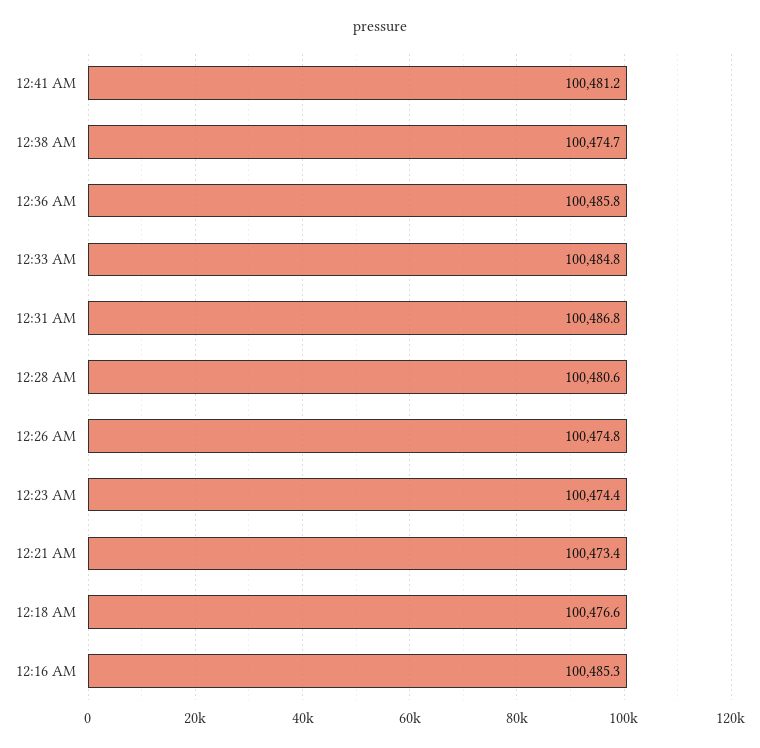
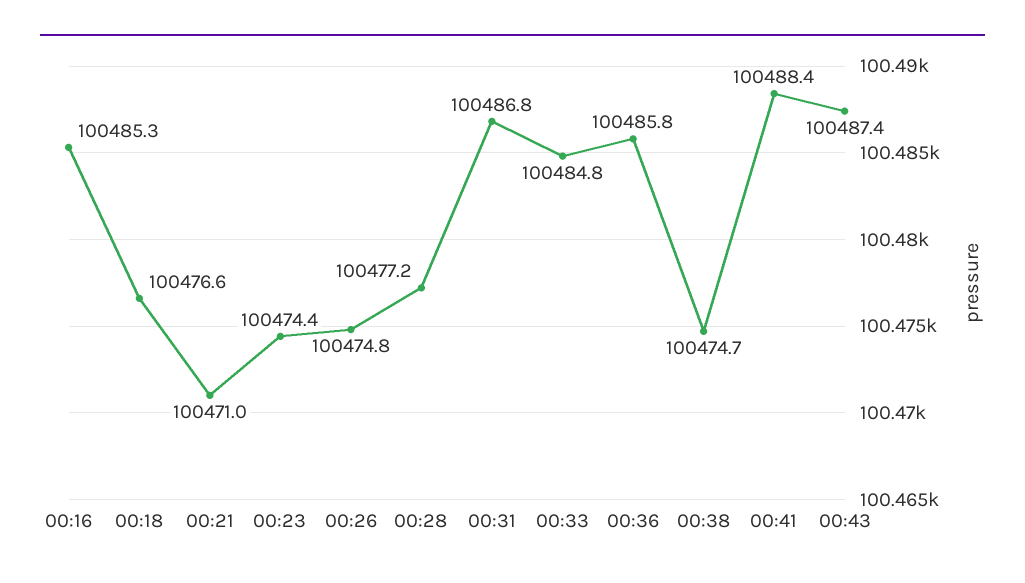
12:41 AM: 100481.2 -> 100488.4
12:28 AM: 100480.6 -> 100477.2
12:21 AM: 100473.4 -> 100471
00:43: none -> 100487.4

